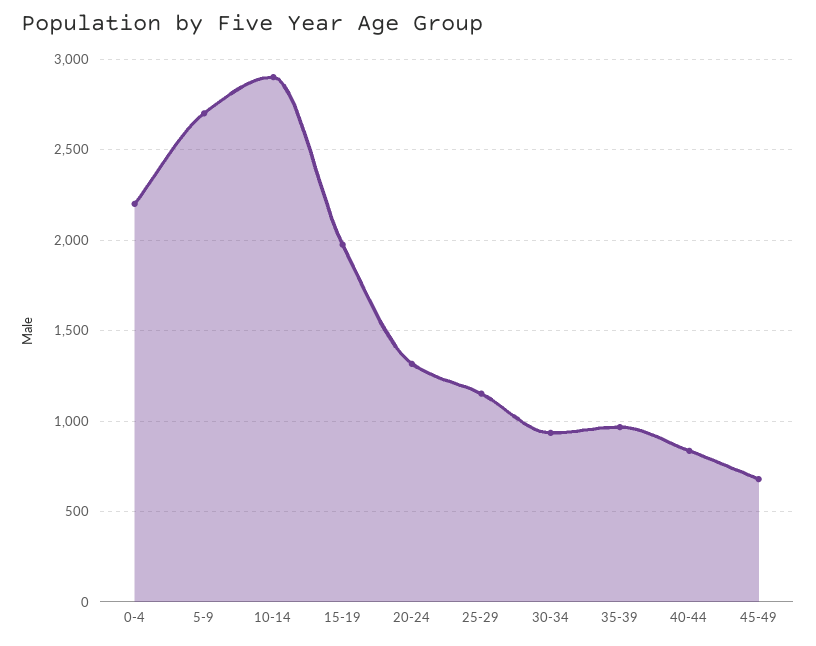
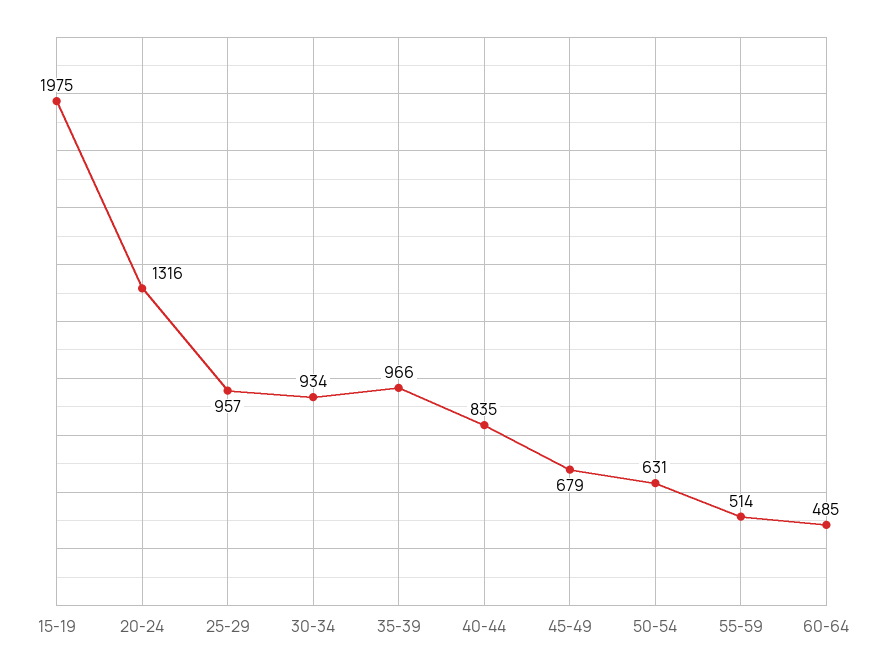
0-4: 2200 -> none
5-9: 2700 -> none
10-14: 2900 -> none
25-29: 1150 -> 957
50-54: none -> 631
55-59: none -> 514
60-64: none -> 485

